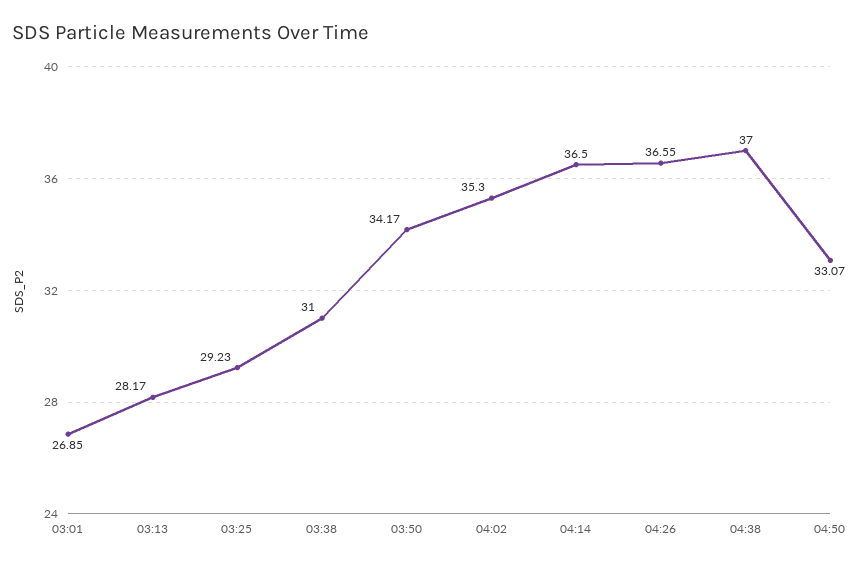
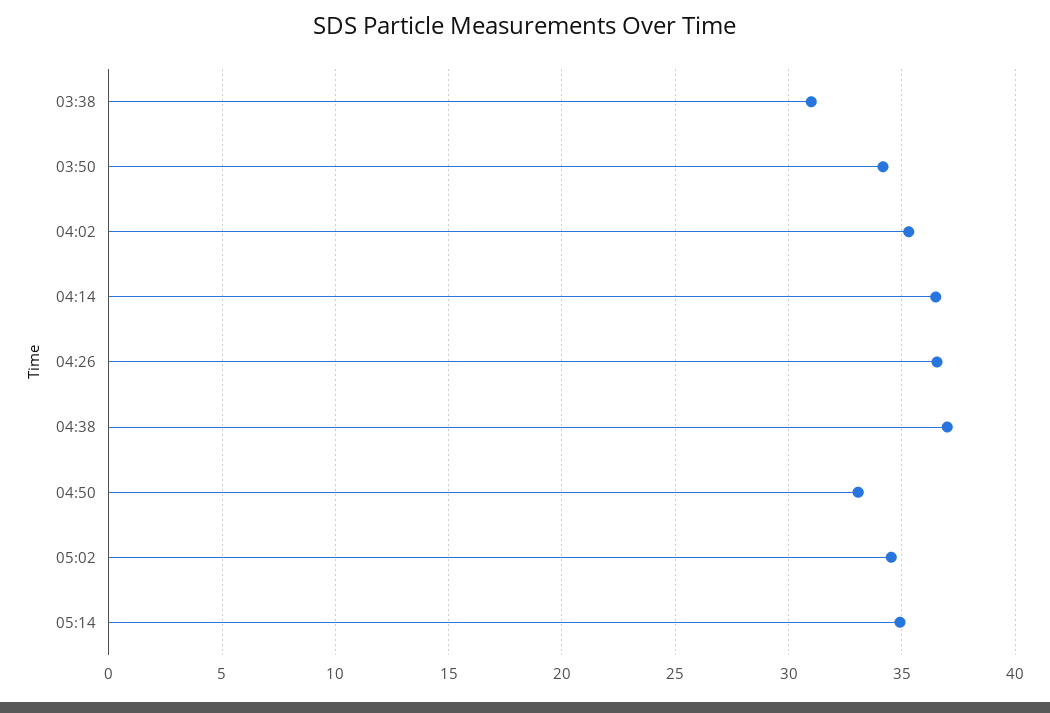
03:01: 26.85 -> none
03:13: 28.17 -> none
03:25: 29.23 -> none
05:02: none -> 34.5
05:14: none -> 35

